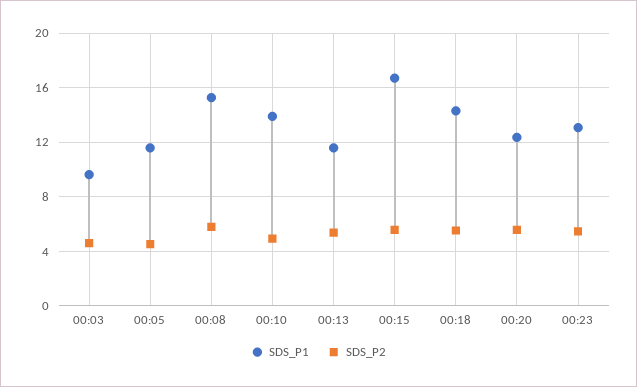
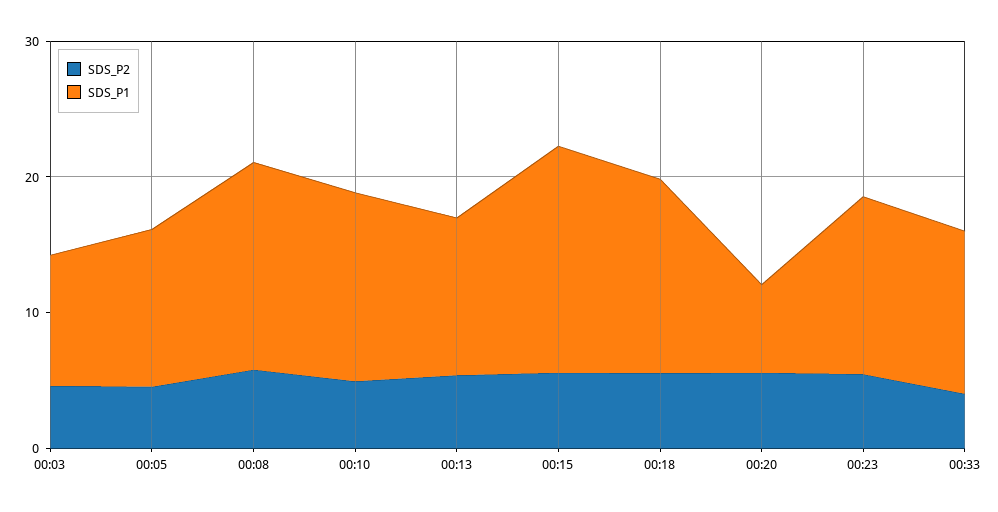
SDS_P1, 00:20: 12.5 -> 6
SDS_P2, 00:33: none -> 4
SDS_P1, 00:33: none -> 12

